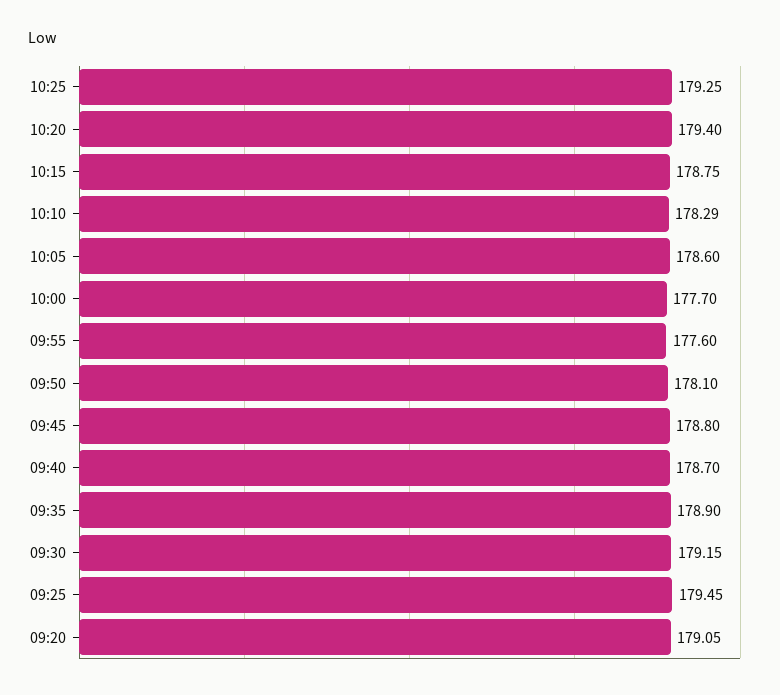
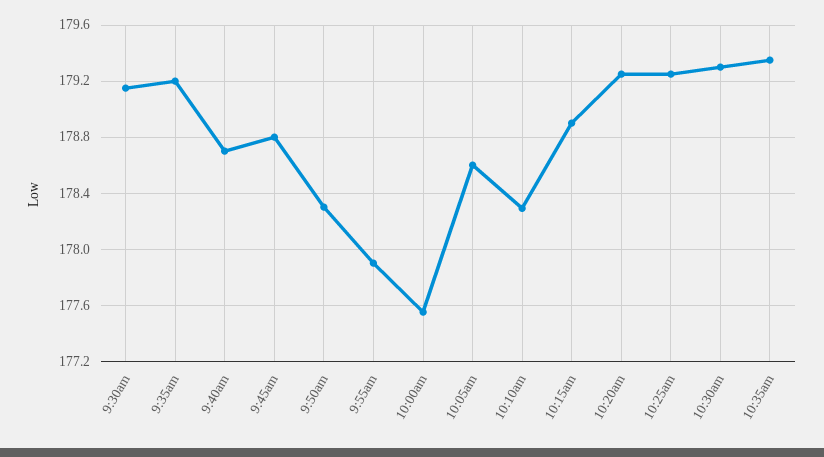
10:20: 179.4 -> 179.25
10:15: 178.75 -> 178.9
10:00: 177.7 -> 177.55
09:55: 177.6 -> 177.9
09:50: 178.1 -> 178.3
09:35: 178.9 -> 179.2
09:25: 179.45 -> none
09:20: 179.05 -> none
10:30am: none -> 179.3
10:35am: none -> 179.35

